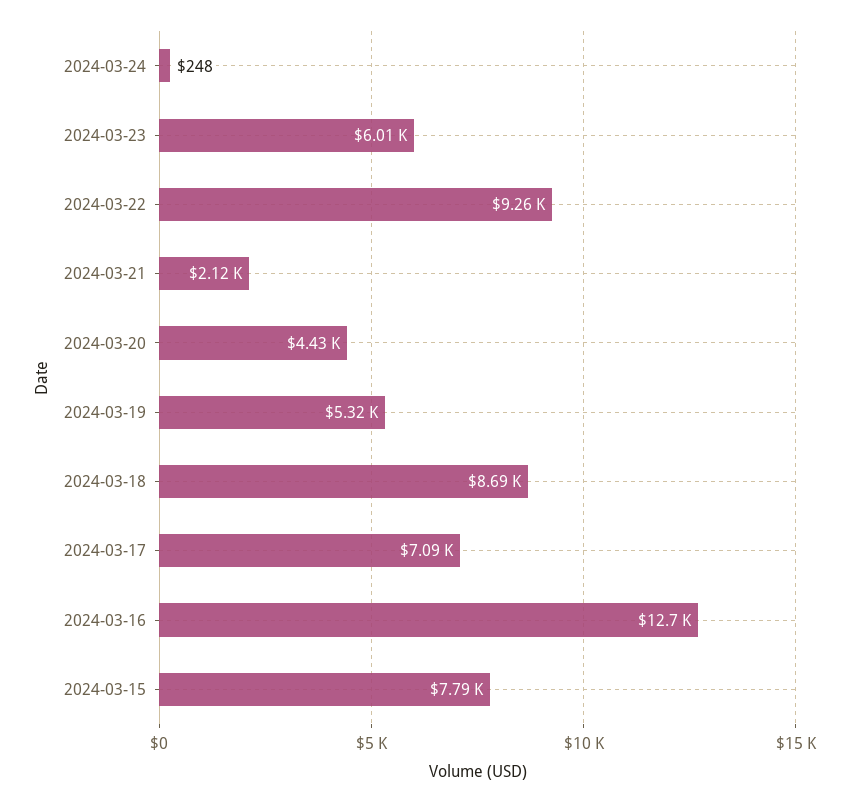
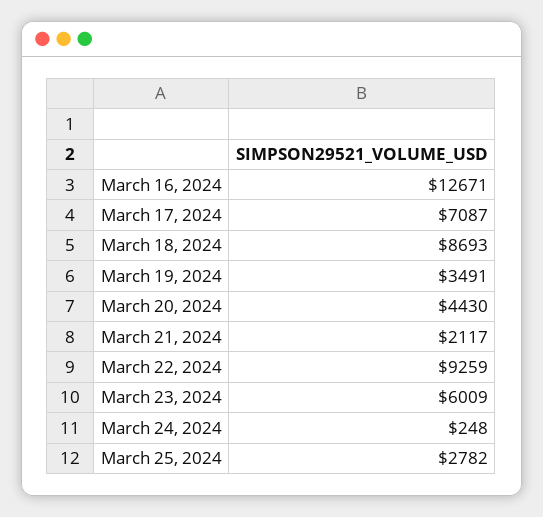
2024-03-19: 5320 -> 3491
2024-03-15: 7790 -> none
March 25, 2024: none -> 2782

